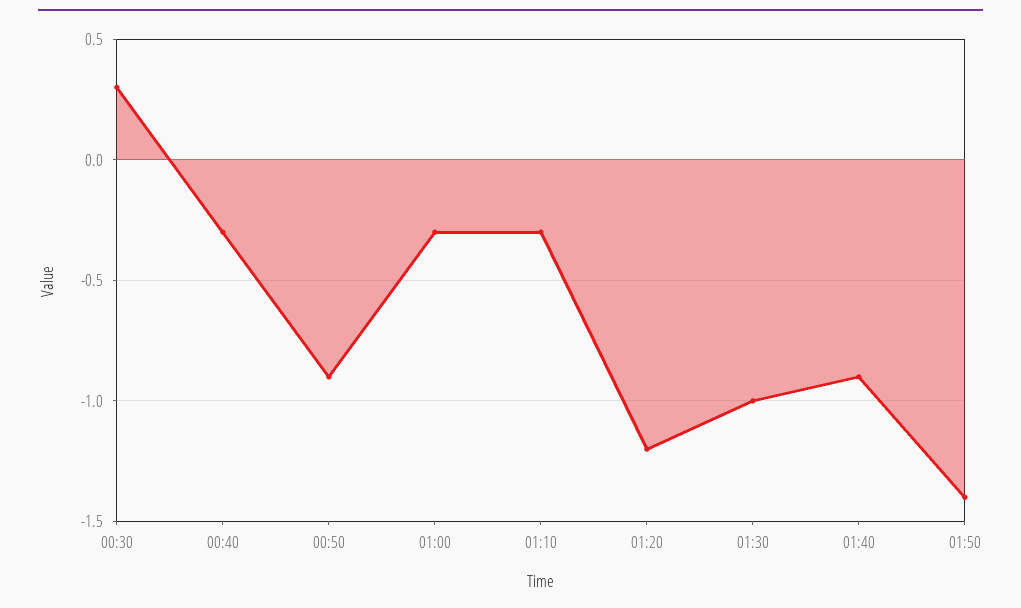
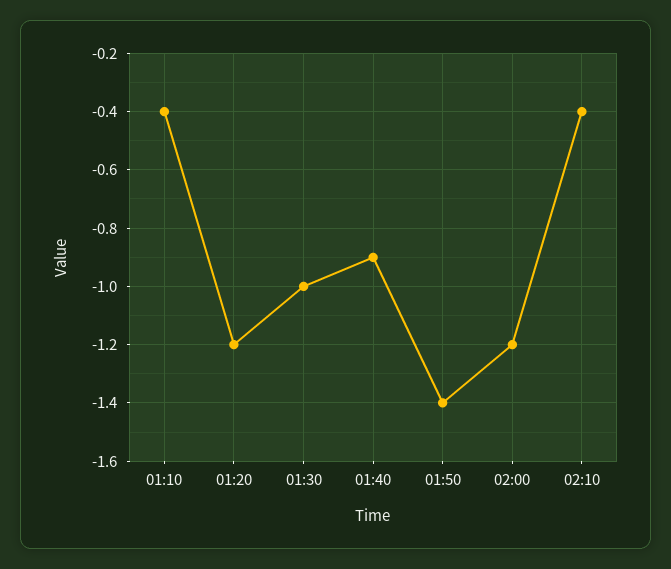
00:30: 0.3 -> none
00:40: -0.3 -> none
00:50: -0.9 -> none
01:00: -0.3 -> none
01:10: -0.3 -> -0.4
02:00: none -> -1.2
02:10: none -> -0.4

